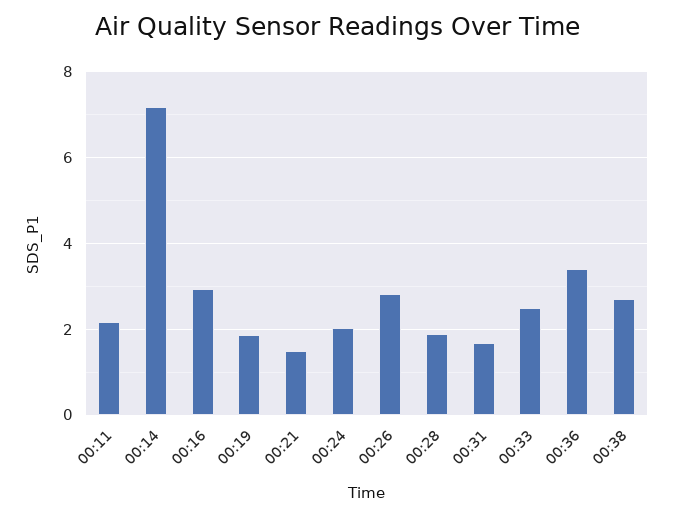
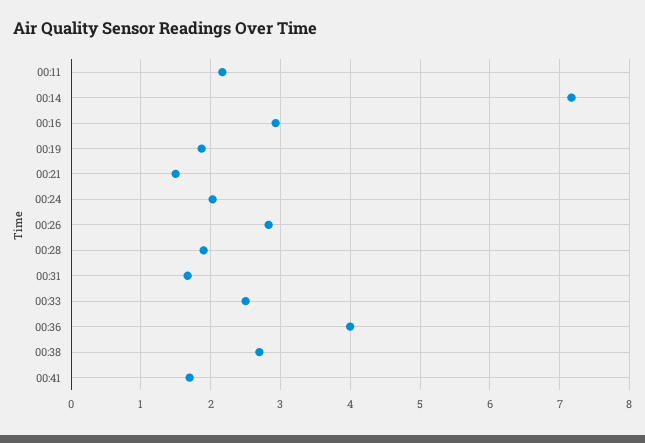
00:36: 3.4 -> 4
00:41: none -> 1.7

